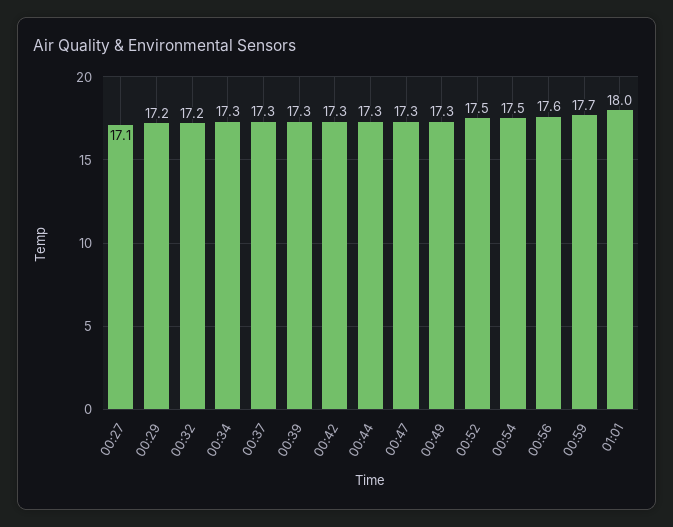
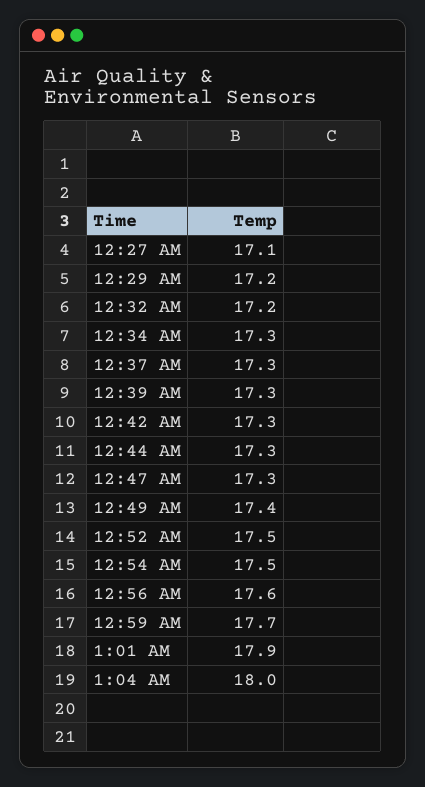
00:49: 17.3 -> 17.4
01:01: 18 -> 17.9
1:04 AM: none -> 18

